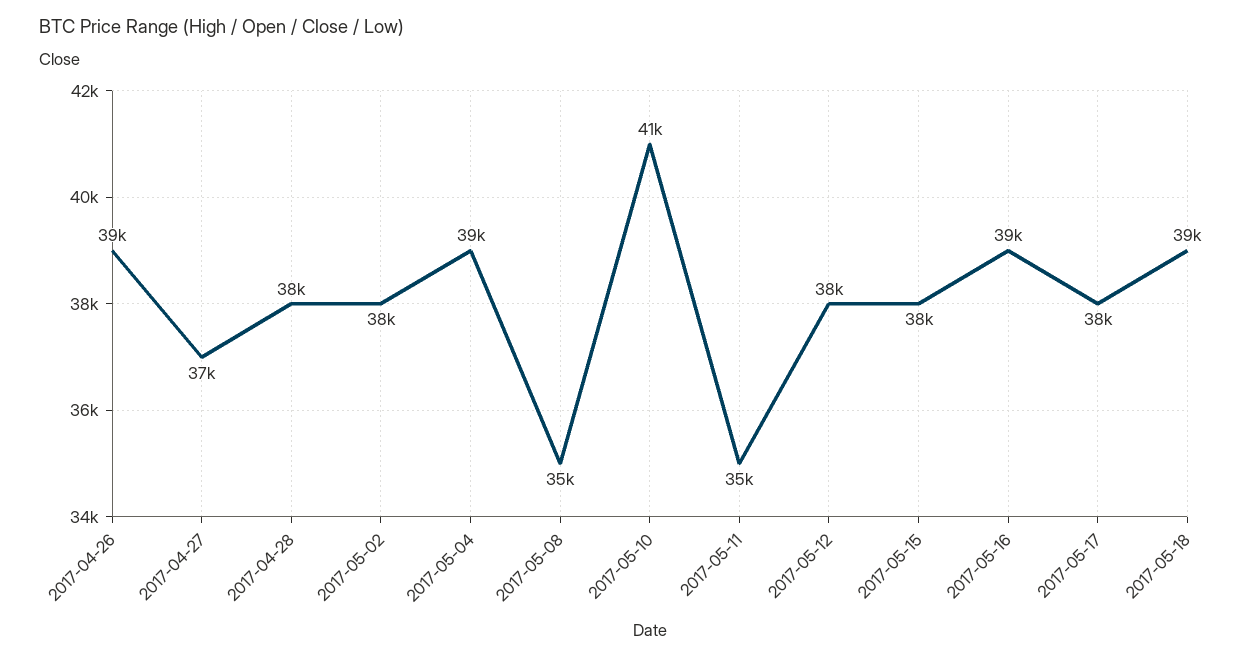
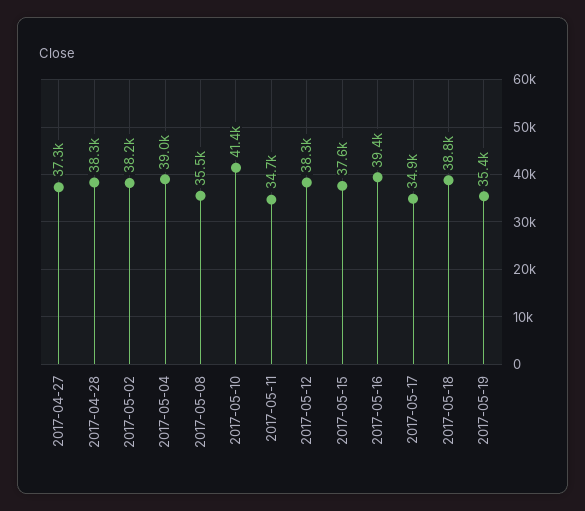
2017-04-26: 39000 -> none
2017-05-17: 38000 -> 34900
2017-05-19: none -> 35400

